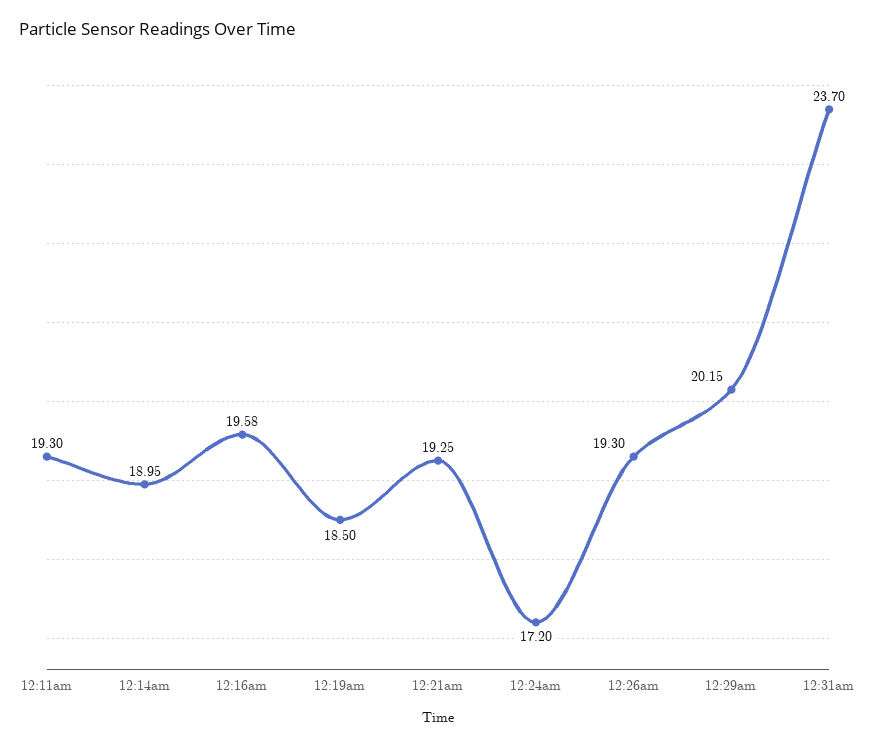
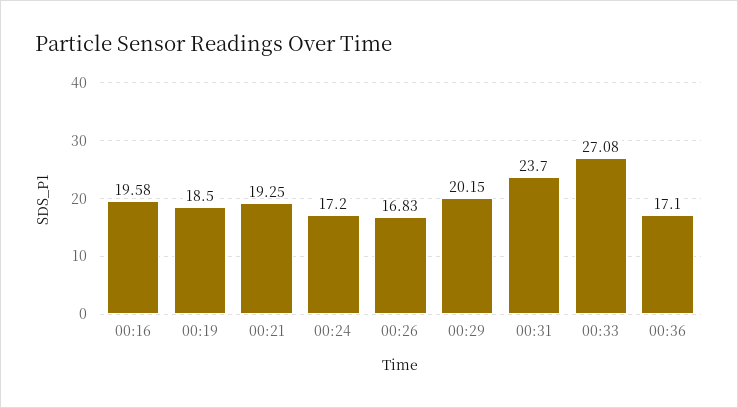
12:11am: 19.3 -> none
12:14am: 18.95 -> none
12:26am: 19.3 -> 16.83
00:33: none -> 27.08
00:36: none -> 17.1

